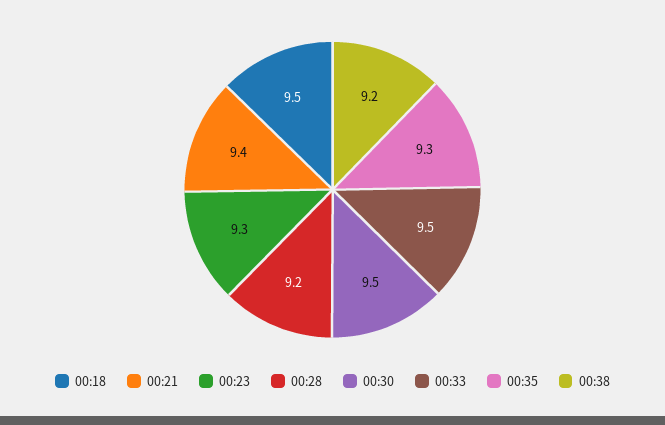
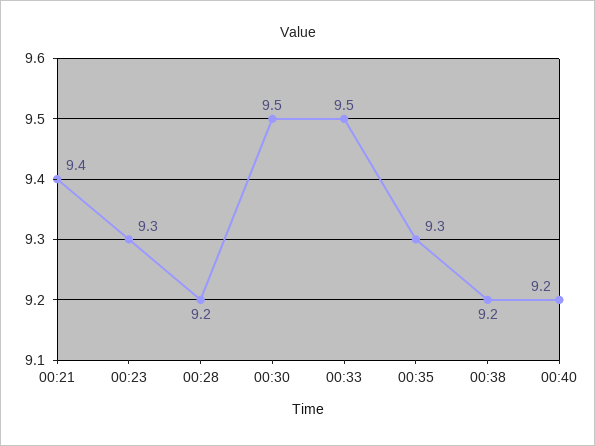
00:18: 9.5 -> none
00:40: none -> 9.2

